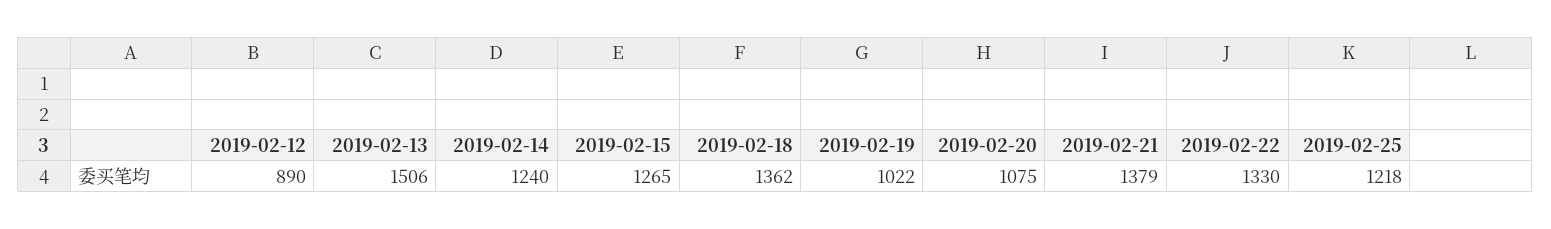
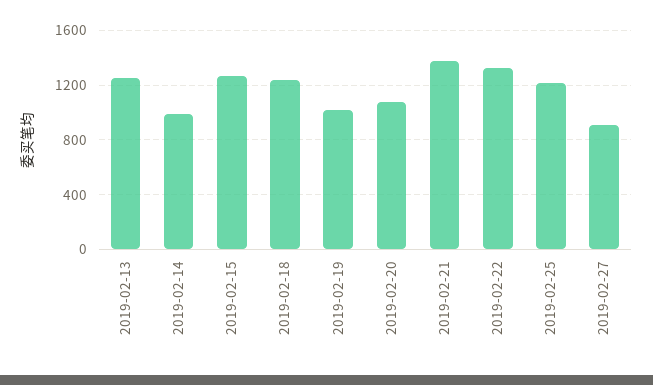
2019-02-12: 890 -> none
2019-02-13: 1506 -> 1250
2019-02-14: 1240 -> 1000
2019-02-18: 1362 -> 1250
2019-02-27: none -> 900

